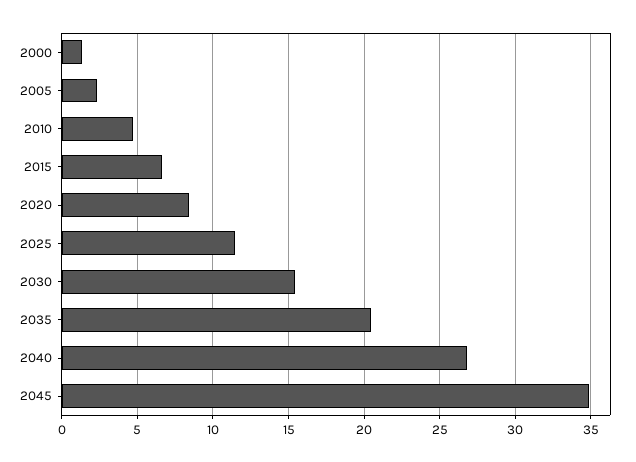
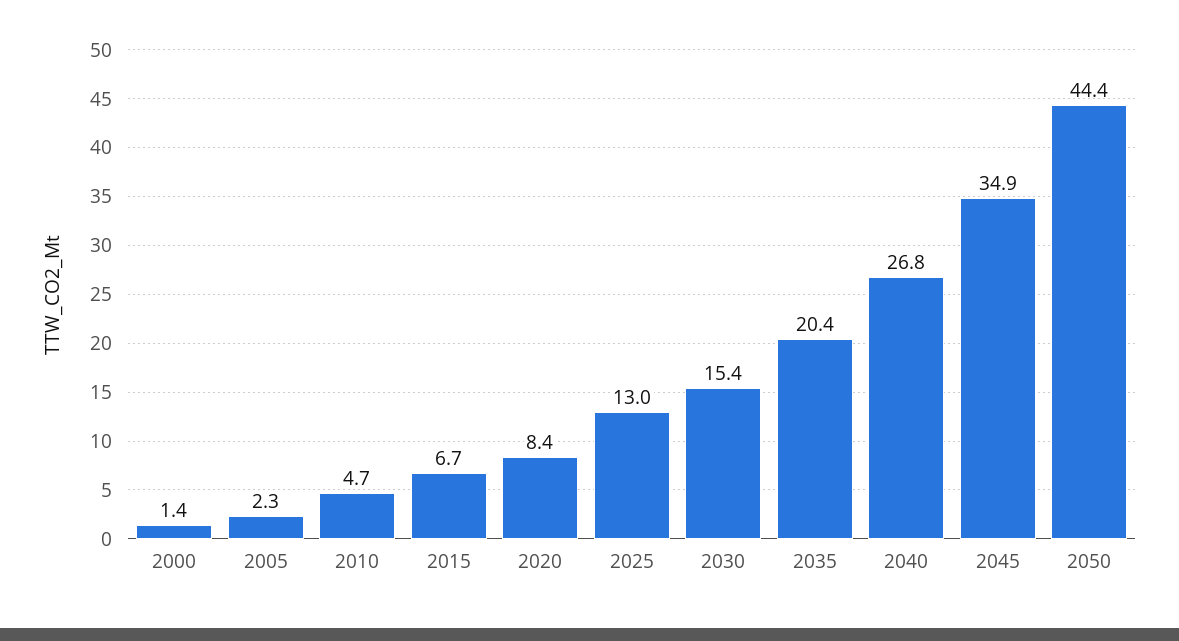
2025: 11.5 -> 13
2050: none -> 44.4

